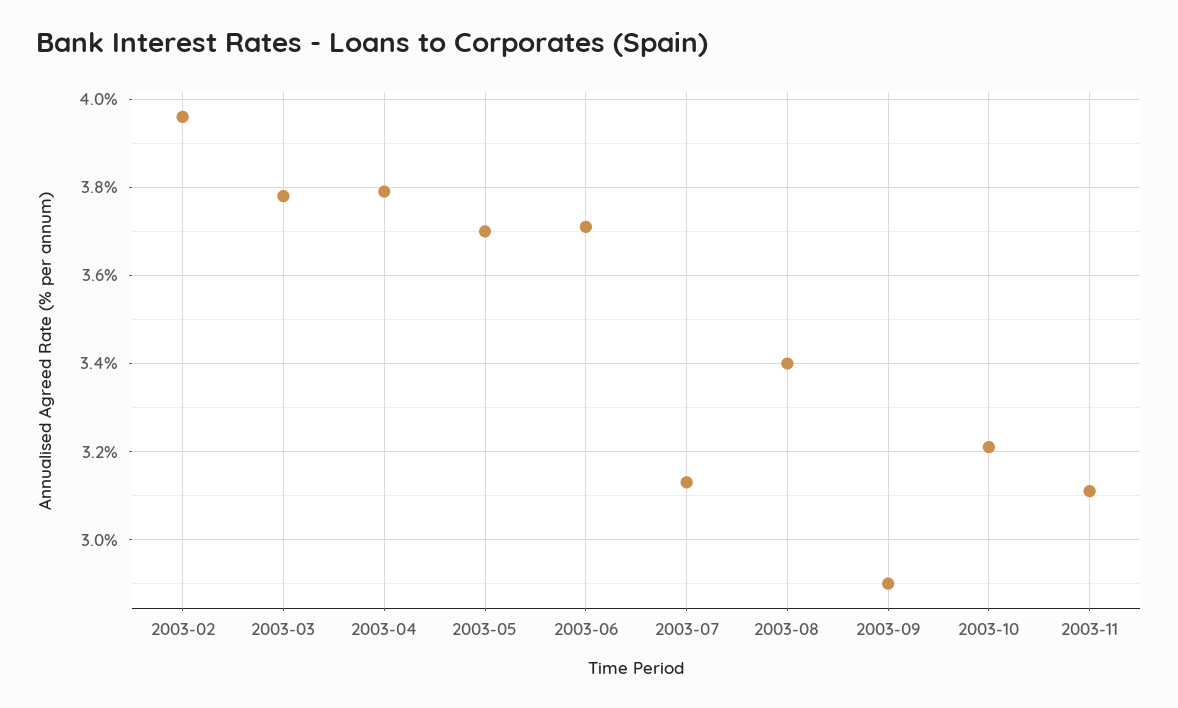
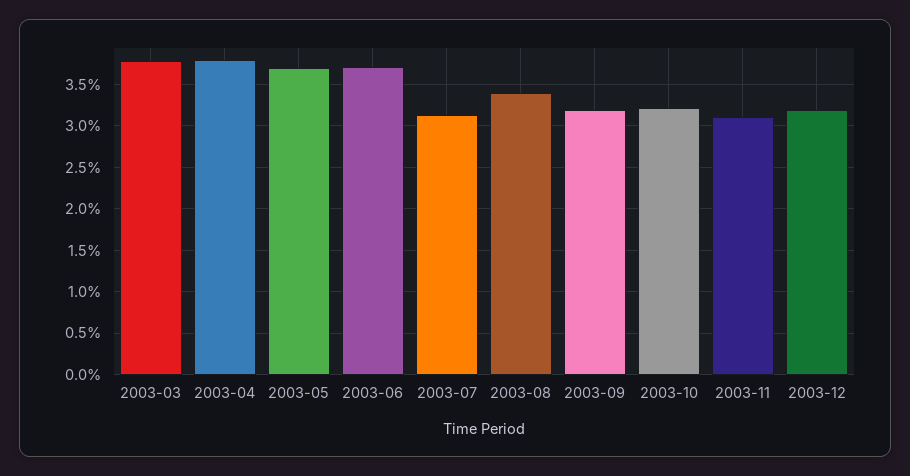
2003-02: 3.95 -> none
2003-09: 2.9 -> 3.2
2003-12: none -> 3.2

